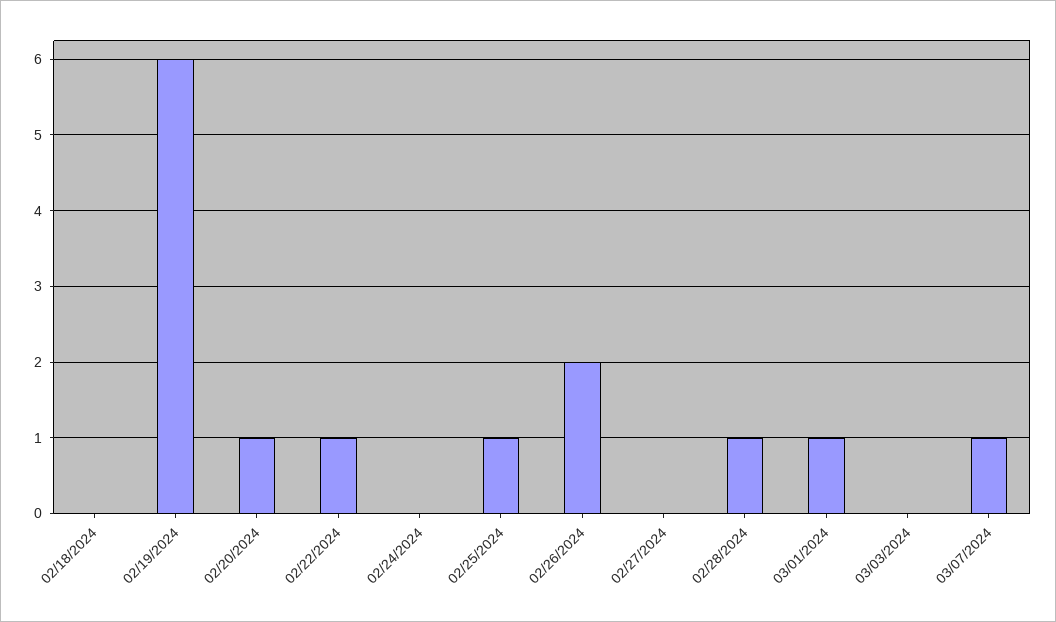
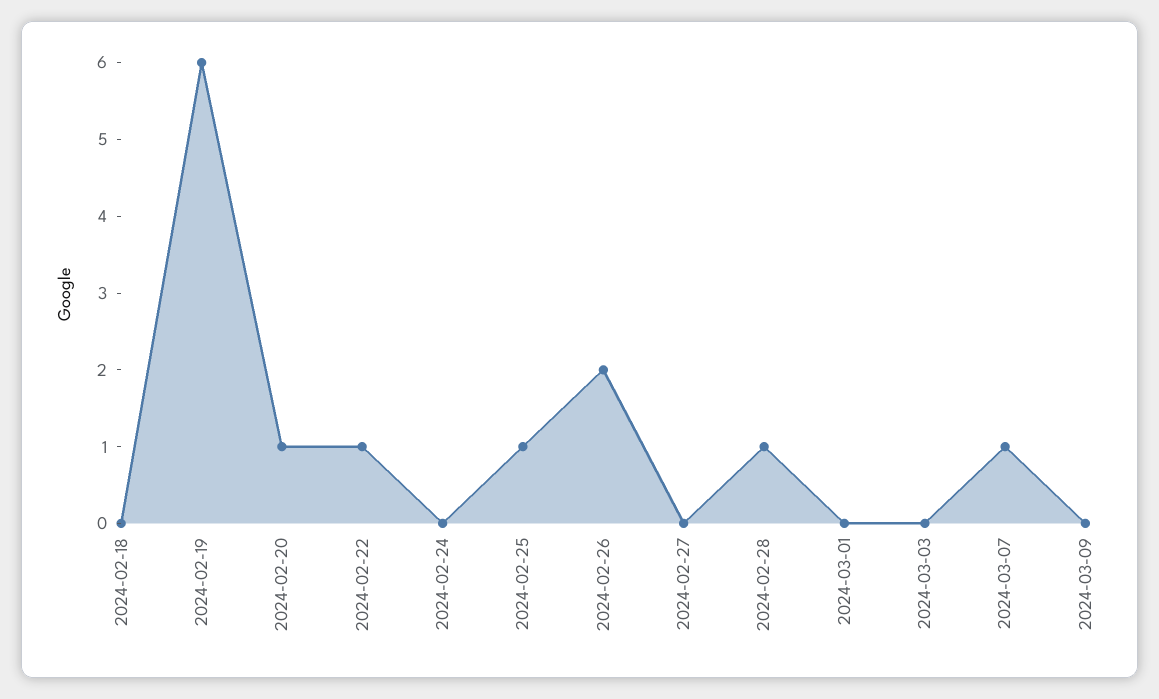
03/01/2024: 1 -> 0
2024-03-09: none -> 0

